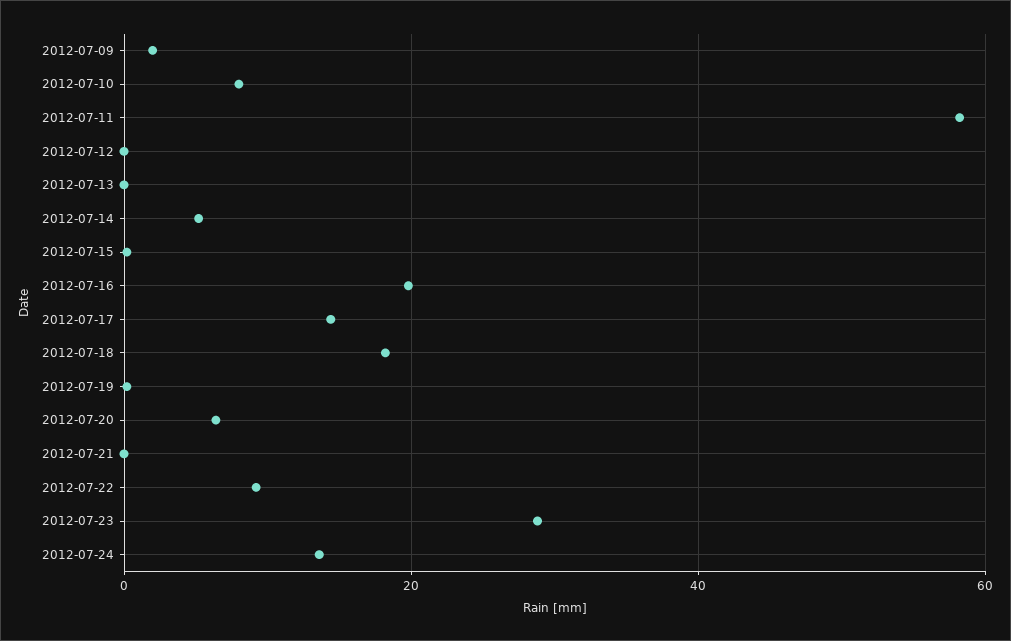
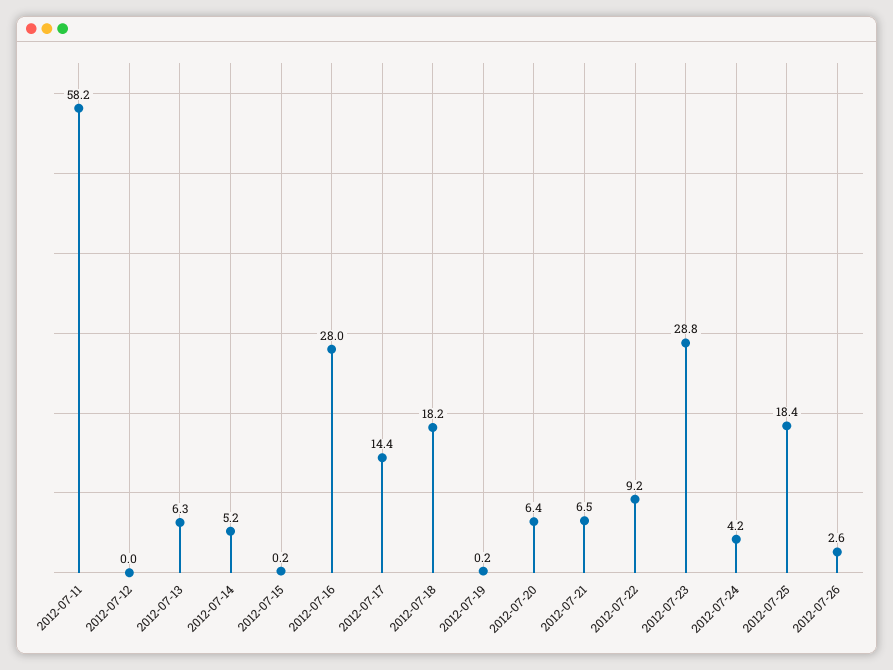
2012-07-09: 2 -> none
2012-07-10: 8 -> none
2012-07-13: 0 -> 6.3
2012-07-16: 20 -> 28
2012-07-21: 0 -> 6.5
2012-07-24: 14 -> 4.2
2012-07-25: none -> 18.4
2012-07-26: none -> 2.6

